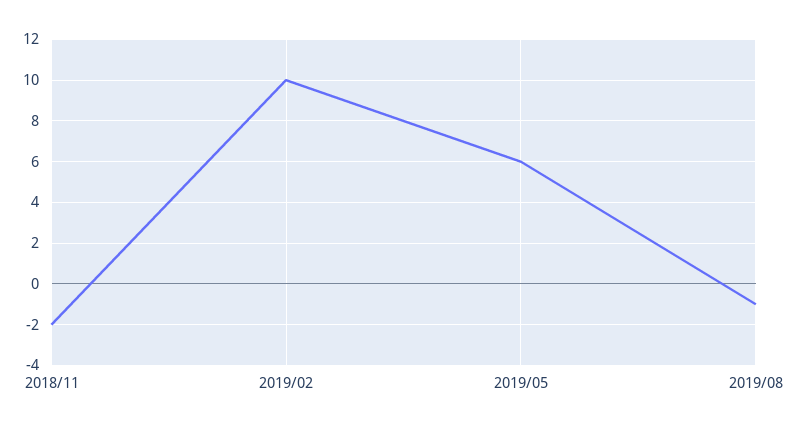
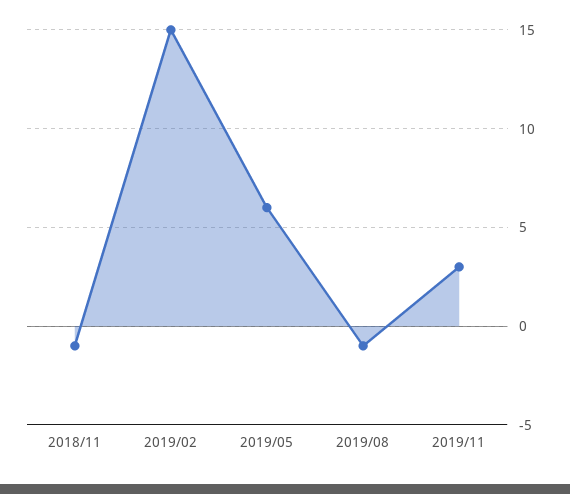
2018/11: -2 -> -1
2019/02: 10 -> 15
2019/11: none -> 3

